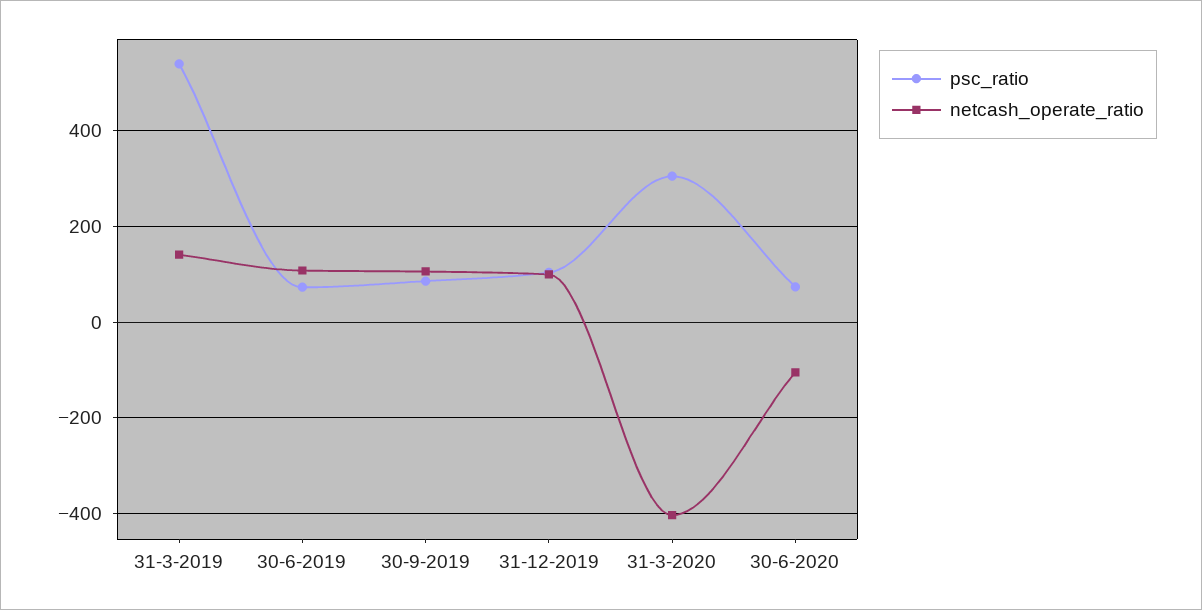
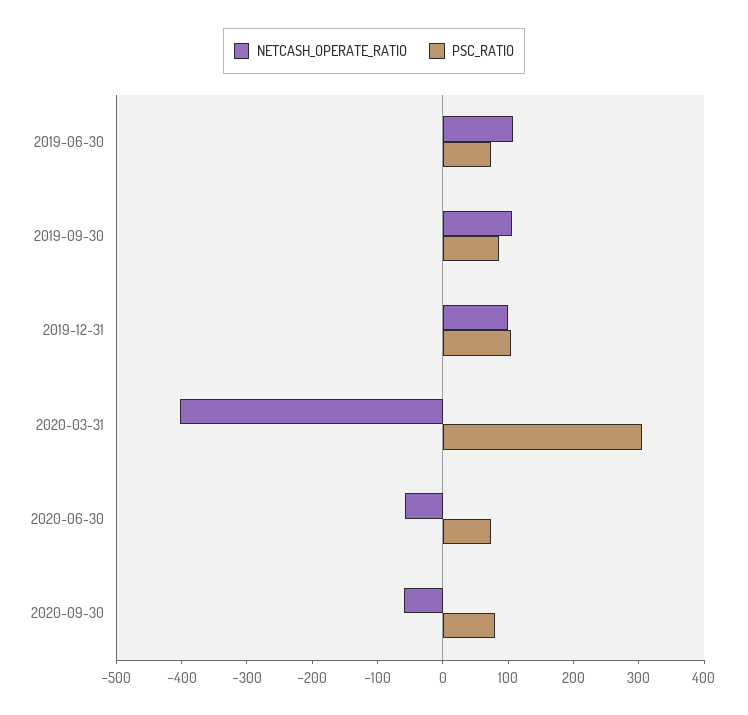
psc_ratio, 31-3-2019: 540 -> none
netcash_operate_ratio, 31-3-2019: 140 -> none
netcash_operate_ratio, 30-6-2020: -100 -> -60
netcash_operate_ratio, 2020-09-30: none -> -60
psc_ratio, 2020-09-30: none -> 80

